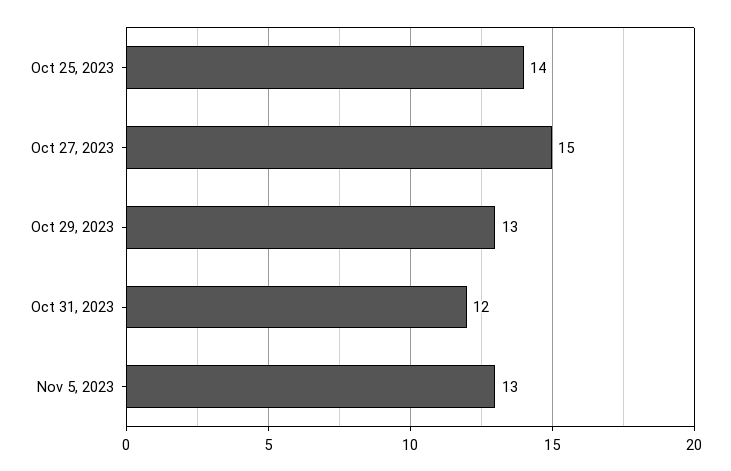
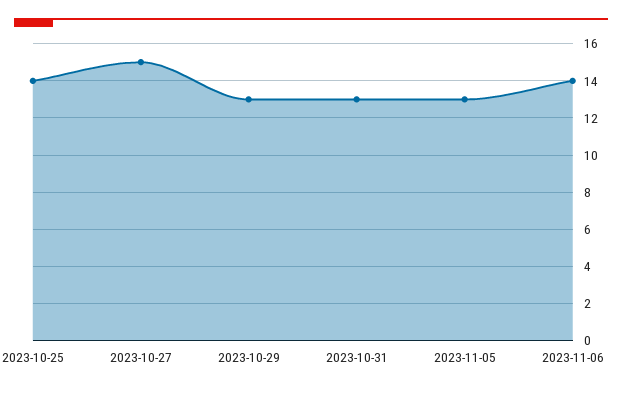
Oct 31, 2023: 12 -> 13
2023-11-06: none -> 14

